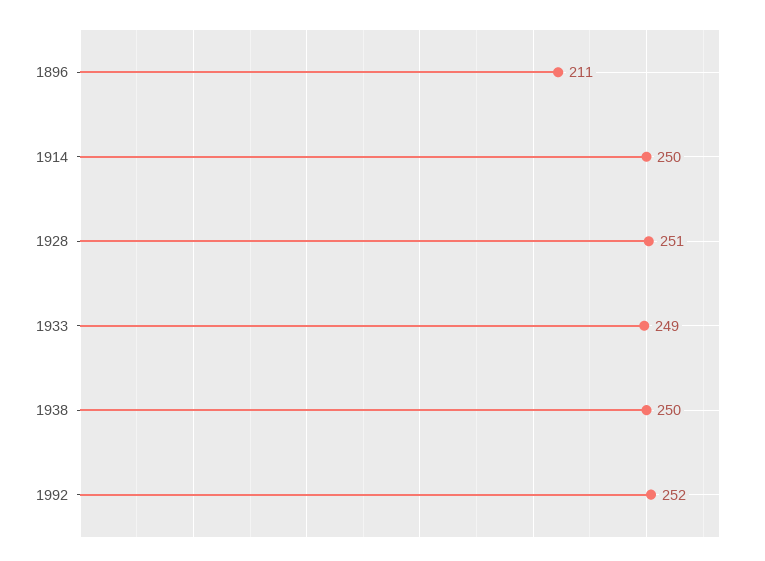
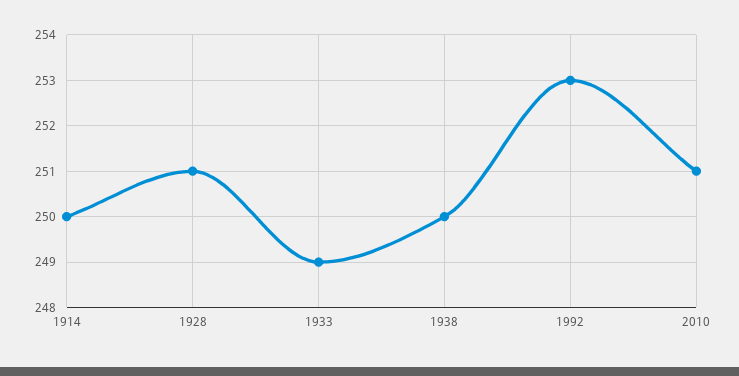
1896: 211 -> none
1992: 252 -> 253
2010: none -> 251

